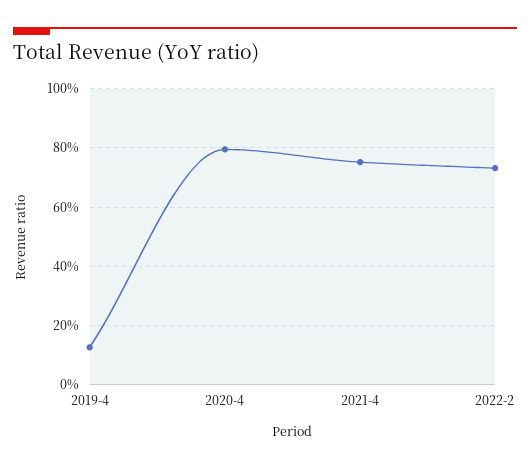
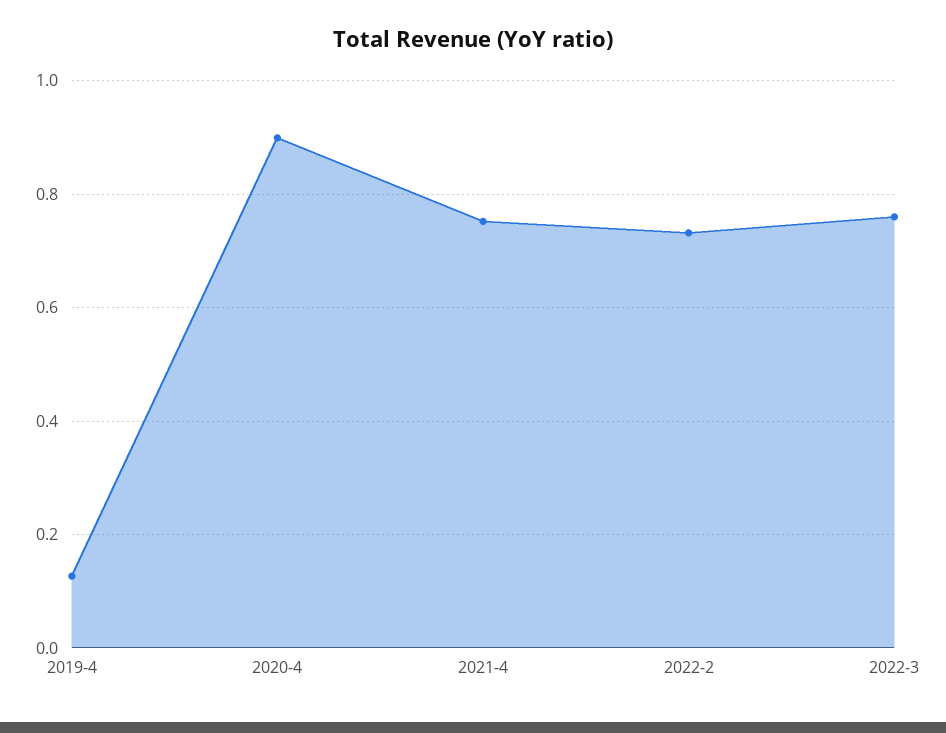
2020-4: 0.8 -> 0.9
2022-3: none -> 0.76

